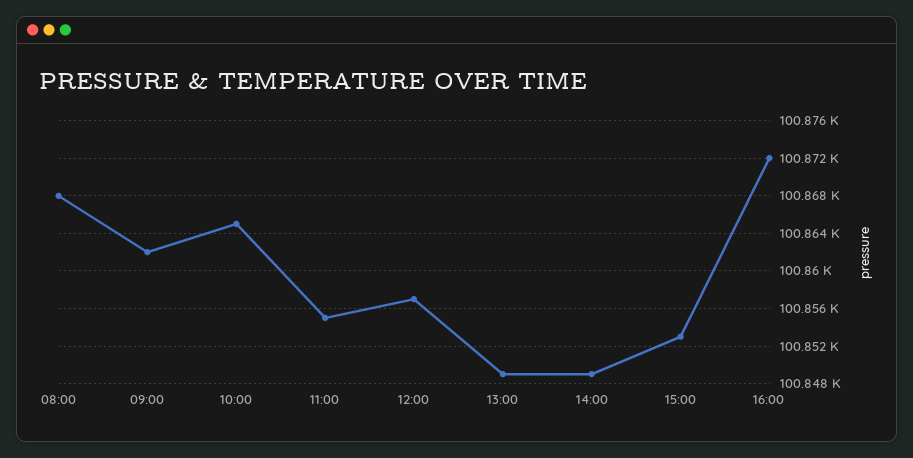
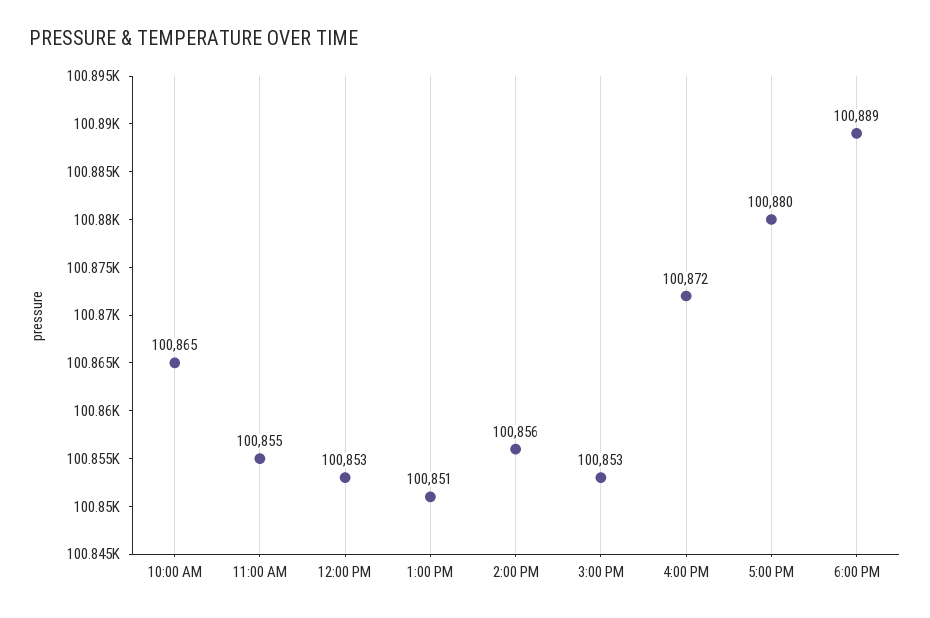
08:00: 100868 -> none
09:00: 100862 -> none
12:00: 100857 -> 100853
13:00: 100849 -> 100851
14:00: 100849 -> 100856
5:00 PM: none -> 100880
6:00 PM: none -> 100889

